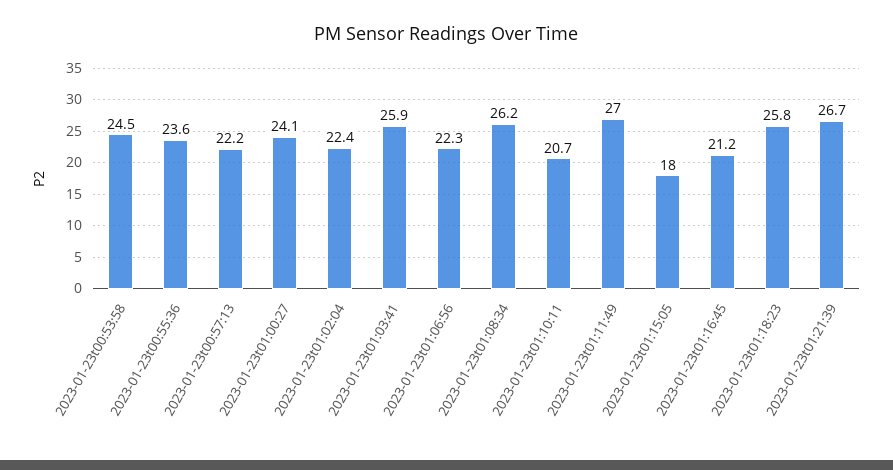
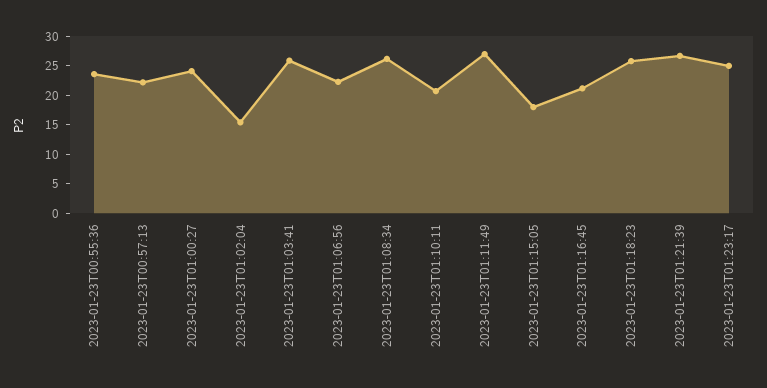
2023-01-23t00:53:58: 24.5 -> none
2023-01-23t01:02:04: 22.4 -> 15
2023-01-23T01:23:17: none -> 25

